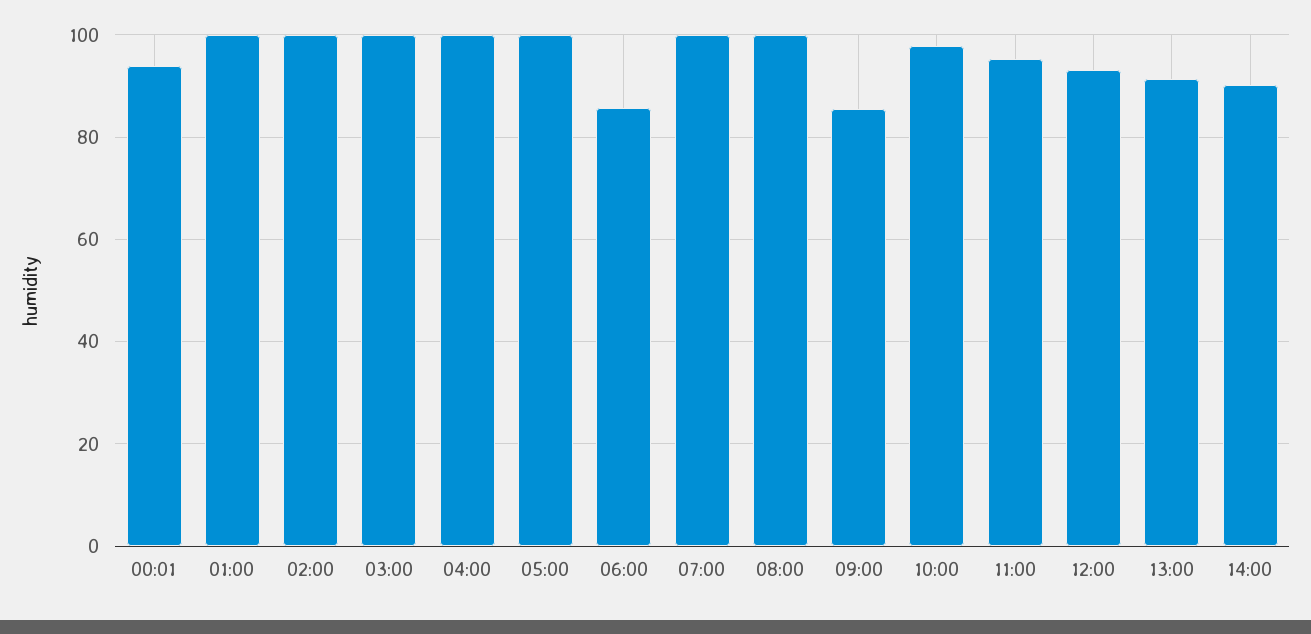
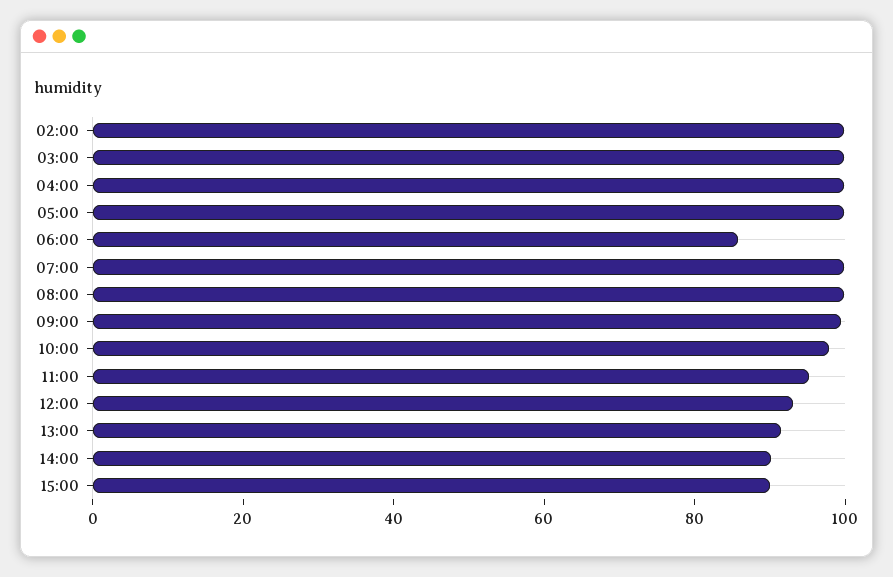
00:01: 94 -> none
01:00: 100 -> none
09:00: 86 -> 100
15:00: none -> 90

